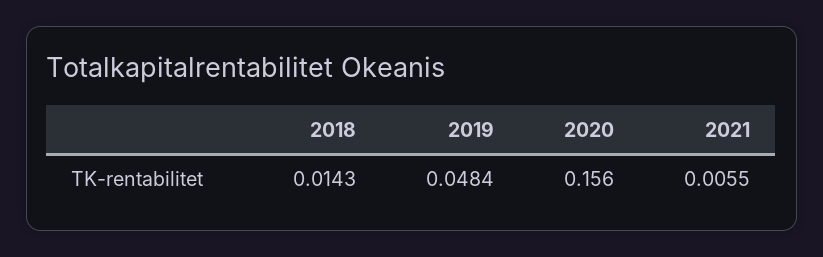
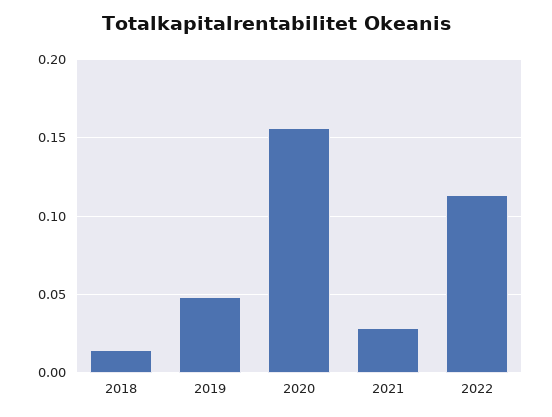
2021: 0.0055 -> 0.03
2022: none -> 0.115

